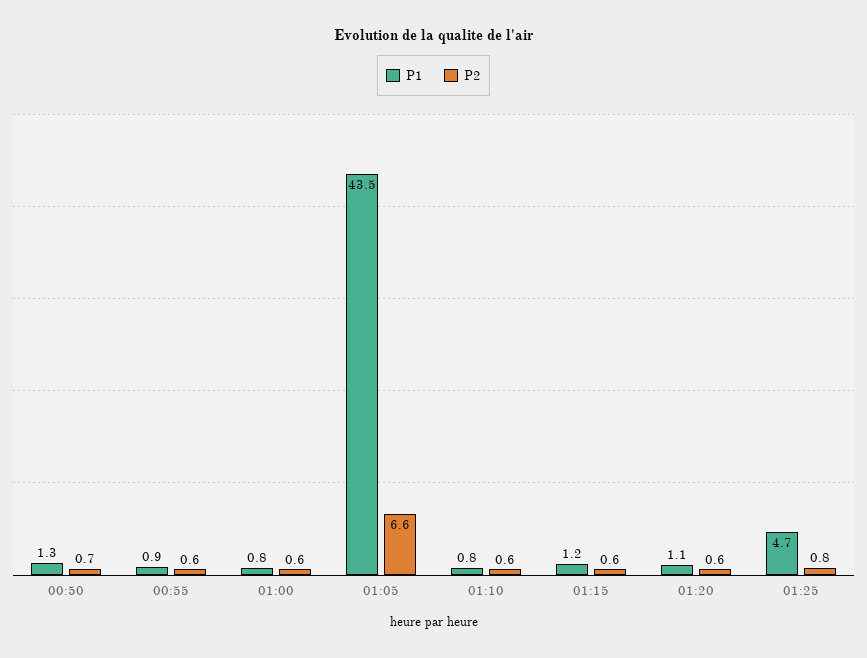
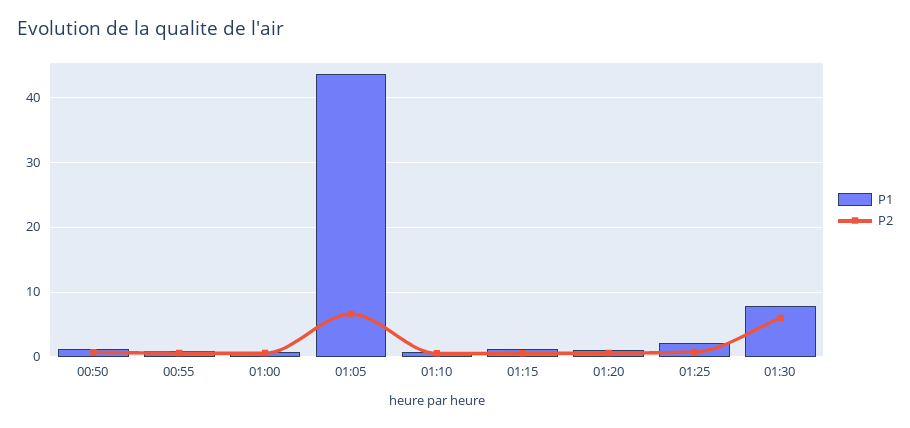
P1, 01:25: 4.7 -> 2
P1, 01:30: none -> 8
P2, 01:30: none -> 6

